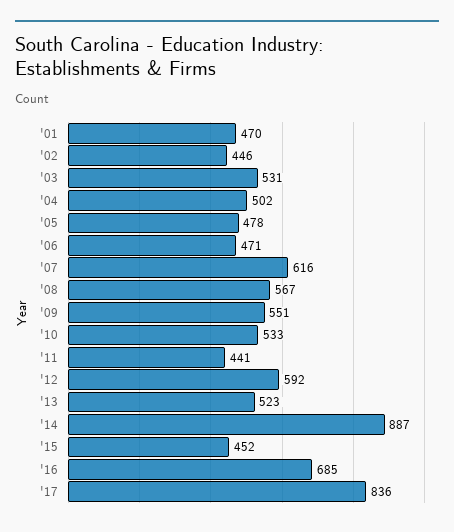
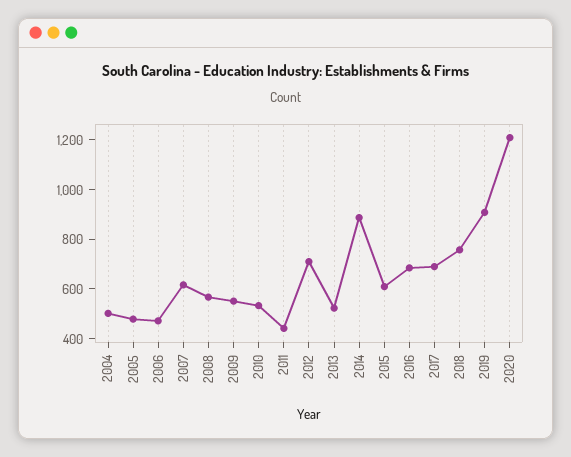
'01: 470 -> none
'02: 446 -> none
'03: 531 -> none
'12: 592 -> 700
'15: 452 -> 600
'17: 836 -> 700
2018: none -> 750
2019: none -> 900
2020: none -> 1200

